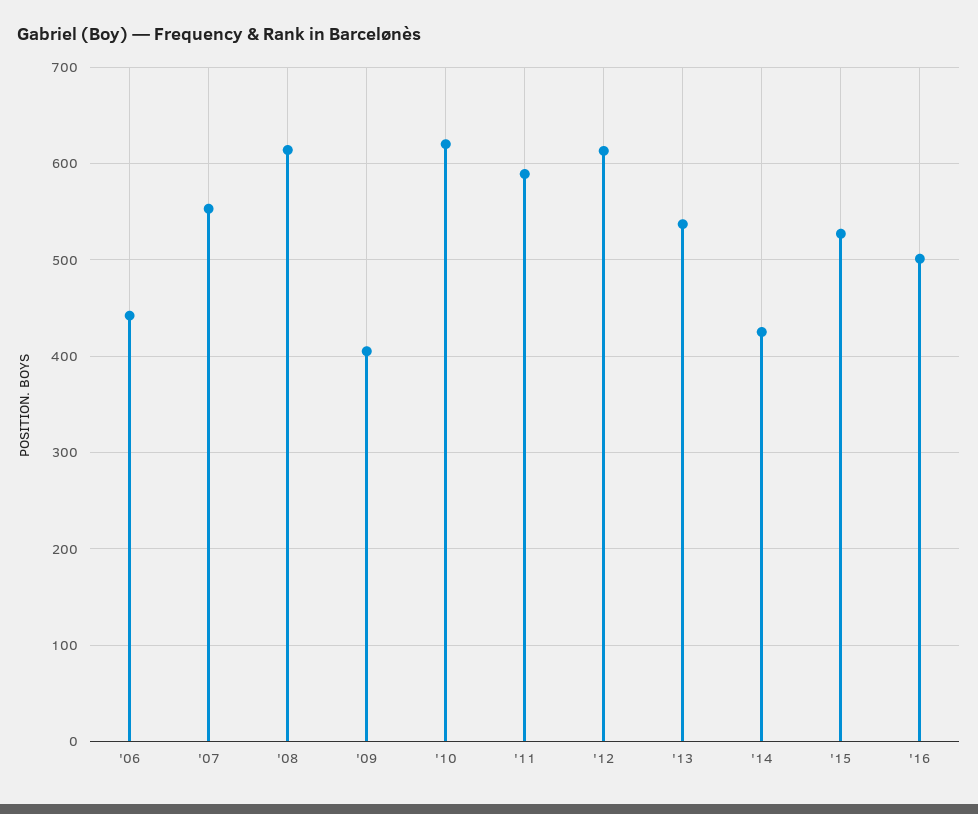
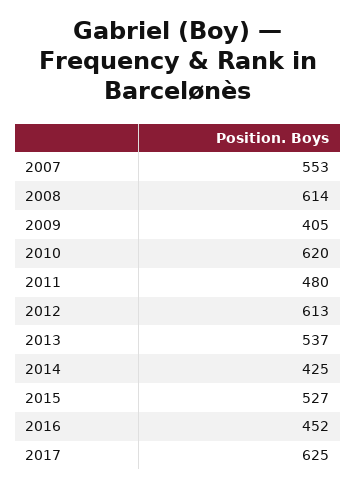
'06: 440 -> none
'11: 590 -> 480
'16: 500 -> 452
2017: none -> 625

